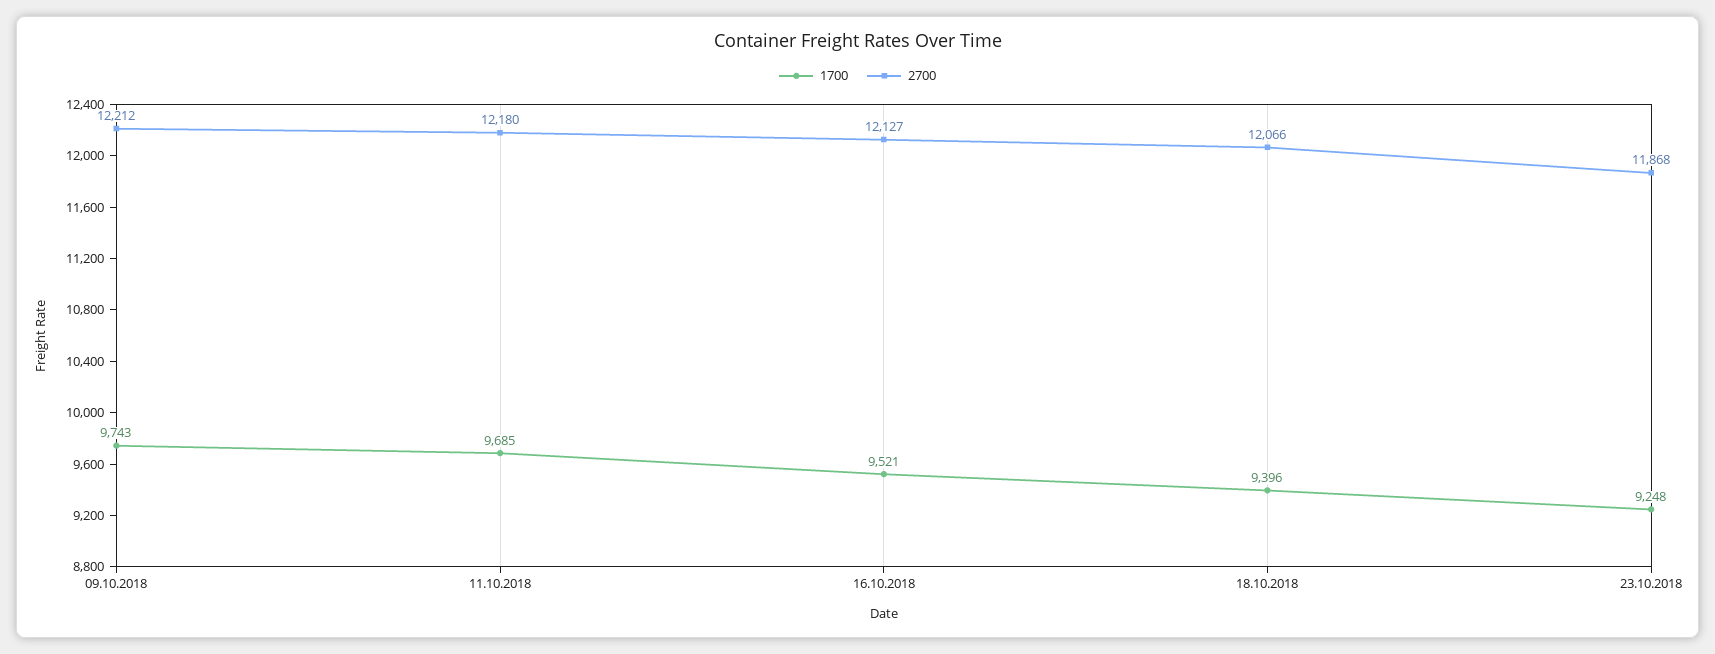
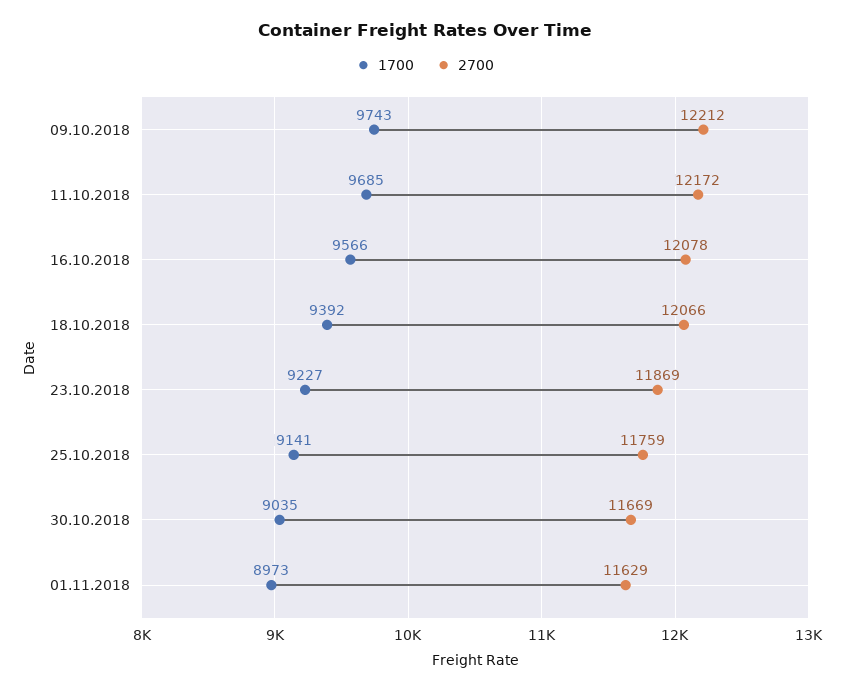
2700, 11.10.2018: 12180 -> 12172
1700, 16.10.2018: 9521 -> 9566
2700, 16.10.2018: 12127 -> 12078
1700, 18.10.2018: 9396 -> 9392
1700, 23.10.2018: 9248 -> 9227
2700, 23.10.2018: 11868 -> 11869
1700, 25.10.2018: none -> 9141
2700, 25.10.2018: none -> 11759
1700, 30.10.2018: none -> 9035
2700, 30.10.2018: none -> 11669
1700, 01.11.2018: none -> 8973
2700, 01.11.2018: none -> 11629

